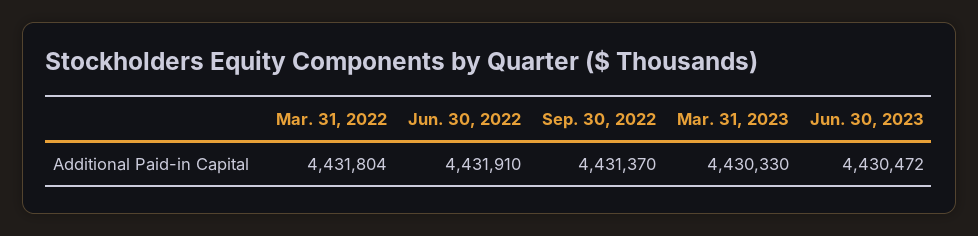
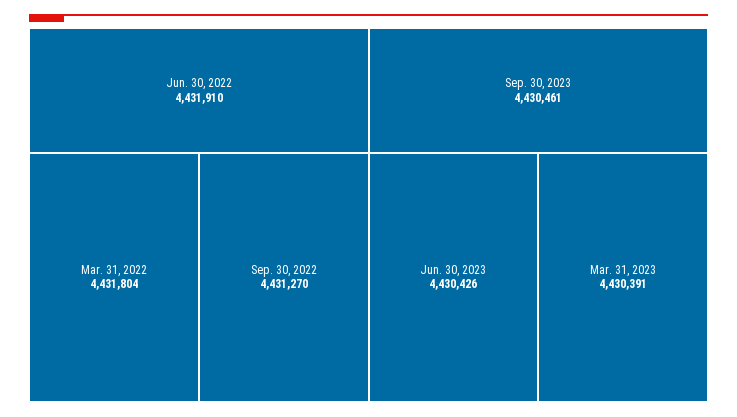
Sep. 30, 2022: 4431370 -> 4431270
Mar. 31, 2023: 4430330 -> 4430391
Jun. 30, 2023: 4430472 -> 4430426
Sep. 30, 2023: none -> 4430461

